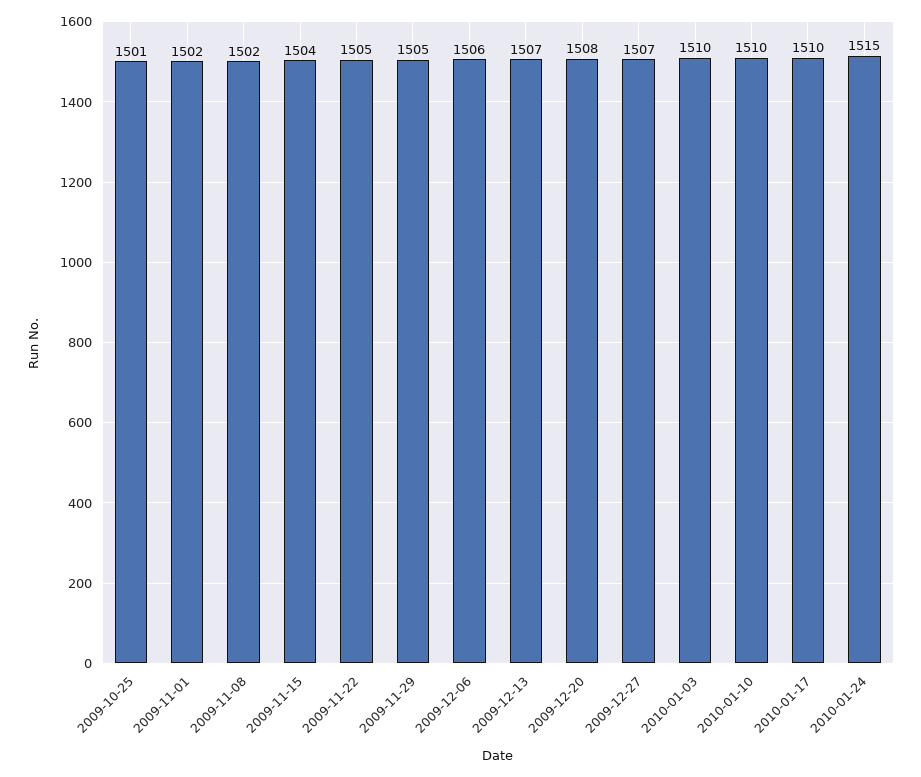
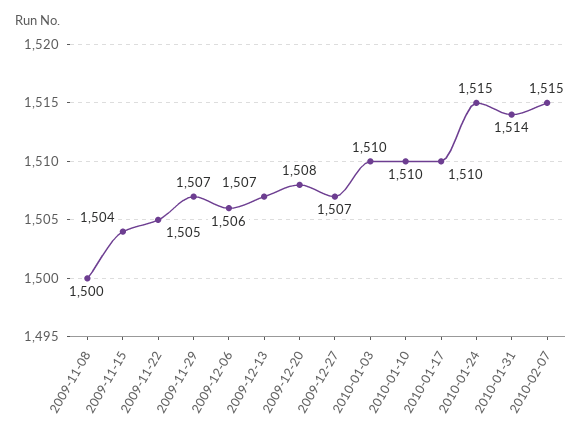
2009-10-25: 1501 -> none
2009-11-01: 1502 -> none
2009-11-08: 1502 -> 1500
2009-11-29: 1505 -> 1507
2010-01-31: none -> 1514
2010-02-07: none -> 1515

